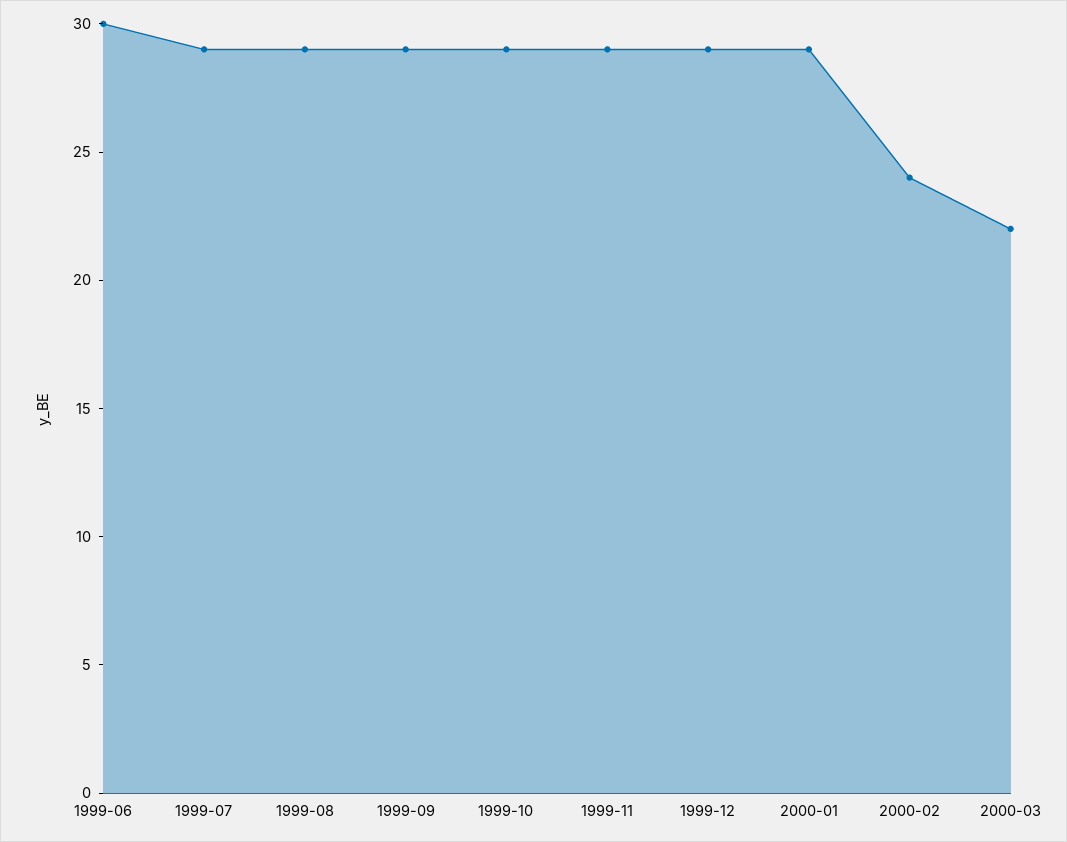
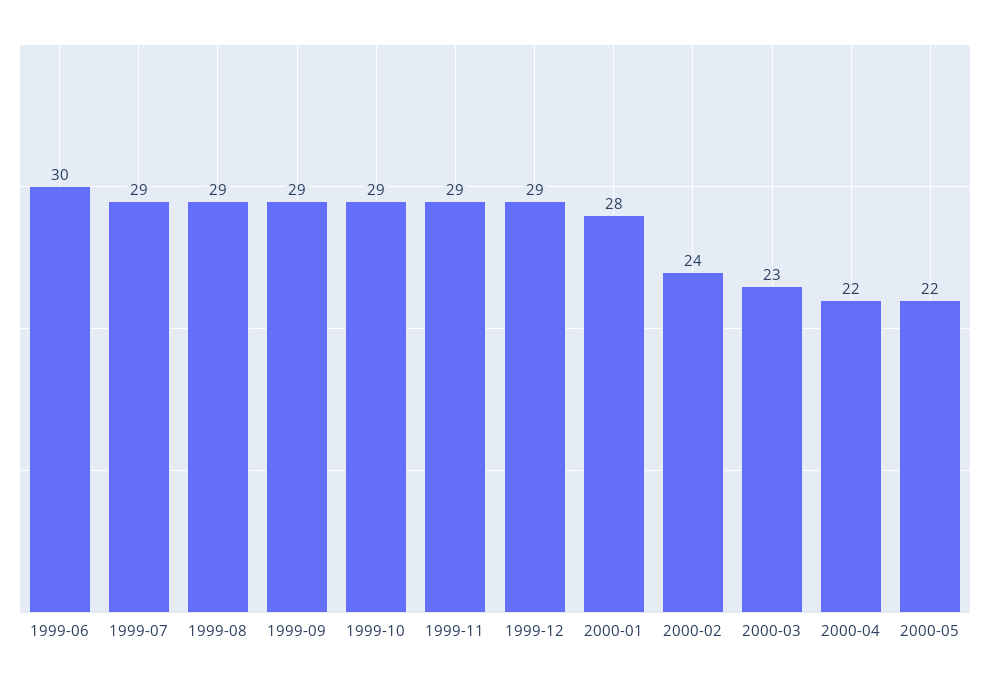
2000-01: 29 -> 28
2000-03: 22 -> 23
2000-04: none -> 22
2000-05: none -> 22

